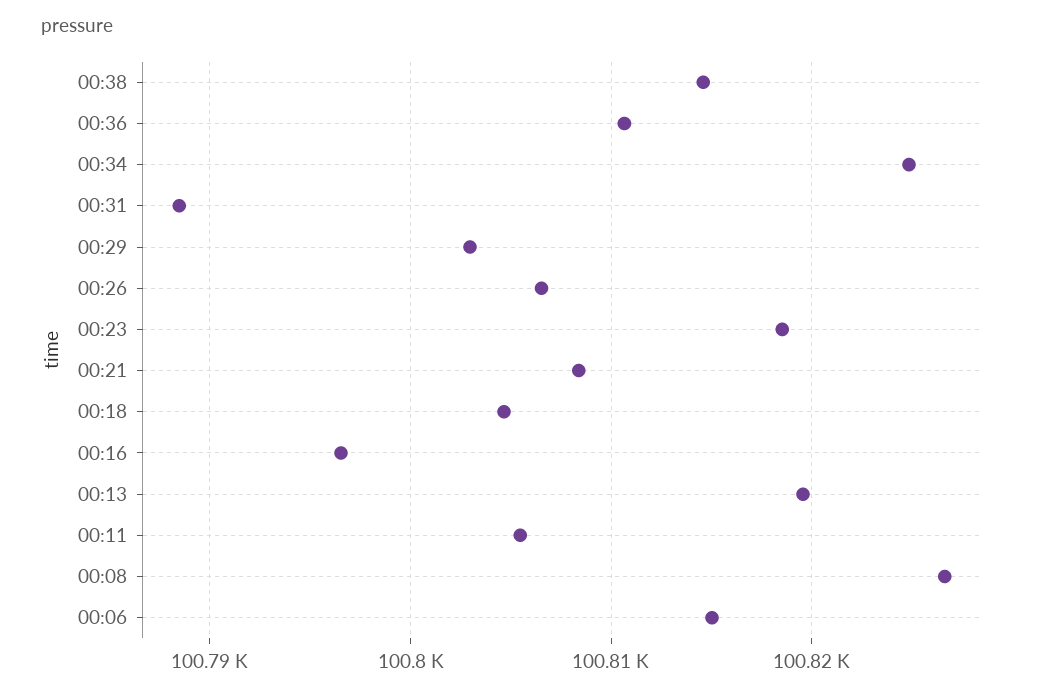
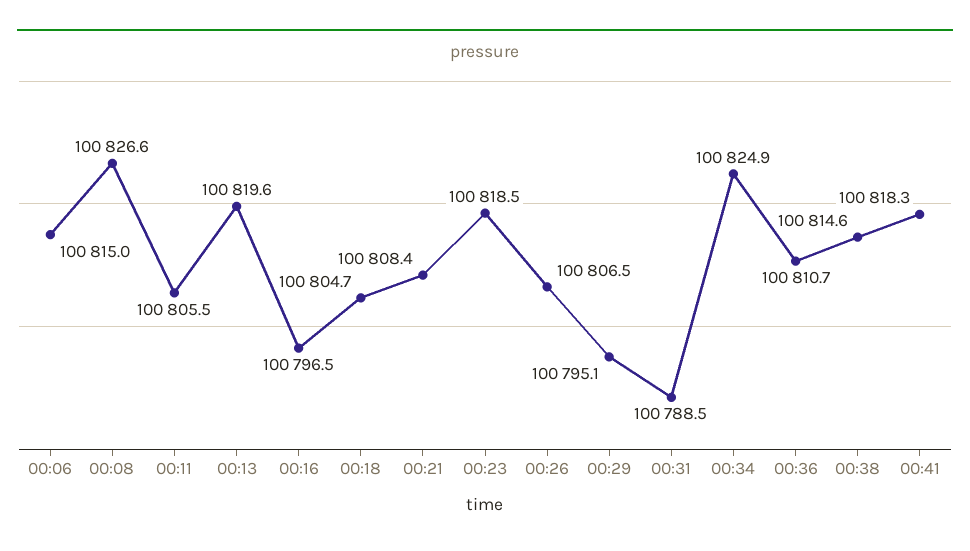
00:29: 100803 -> 100795.1
00:41: none -> 100818.3

